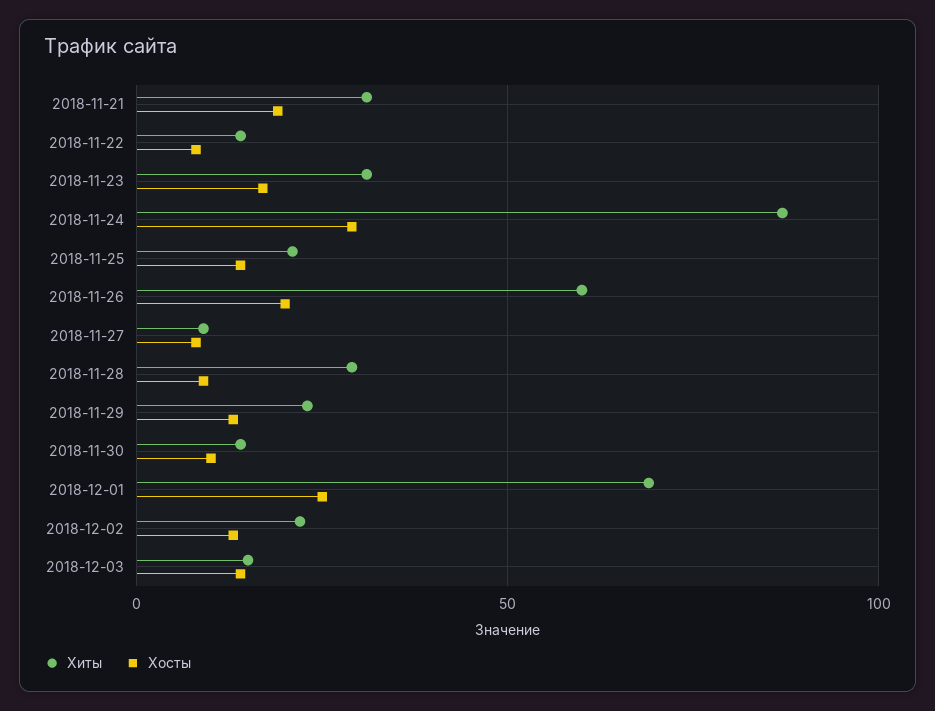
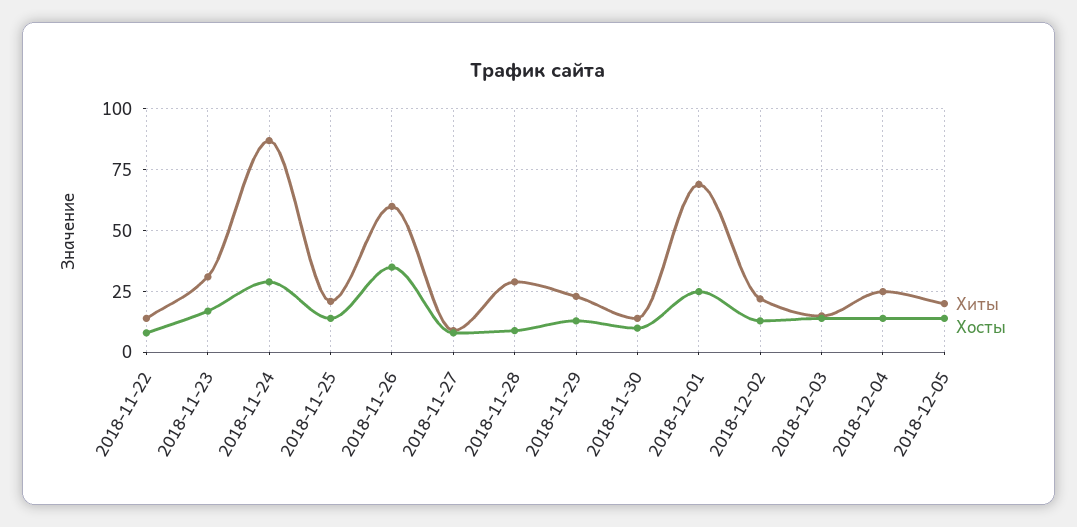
Хиты, 2018-11-21: 30 -> none
Хосты, 2018-11-21: 20 -> none
Хосты, 2018-11-26: 20 -> 35
Хиты, 2018-12-04: none -> 25
Хосты, 2018-12-04: none -> 15
Хиты, 2018-12-05: none -> 20
Хосты, 2018-12-05: none -> 15

